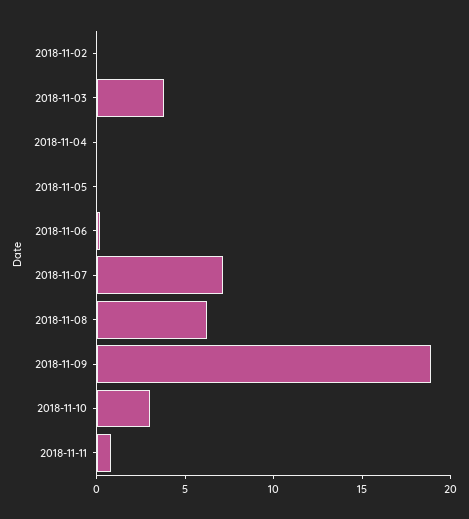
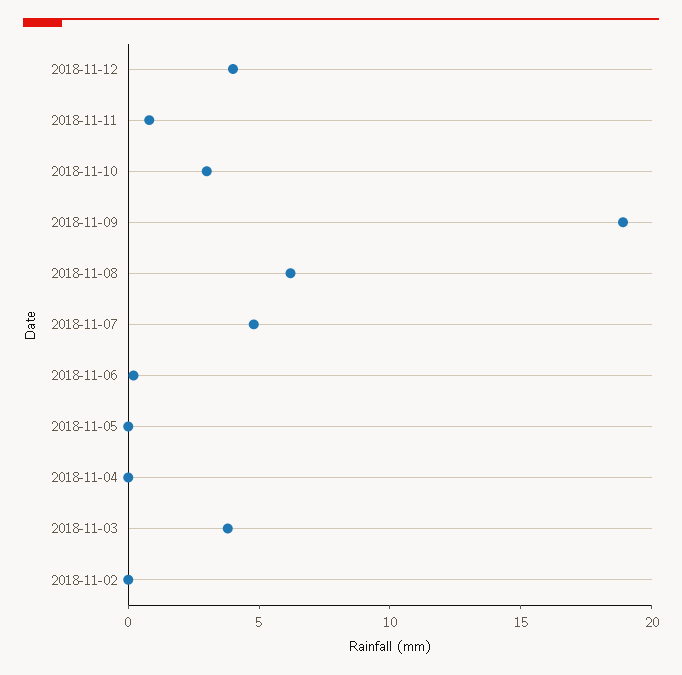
2018-11-07: 7 -> 5
2018-11-12: none -> 4

